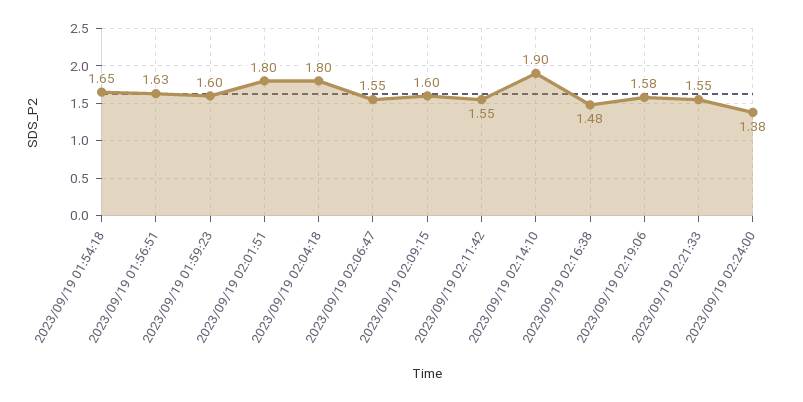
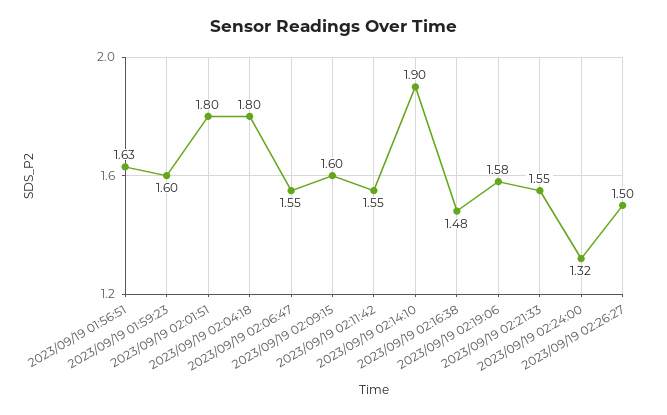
2023/09/19 01:54:18: 1.65 -> none
2023/09/19 02:24:00: 1.38 -> 1.32
2023/09/19 02:26:27: none -> 1.5

